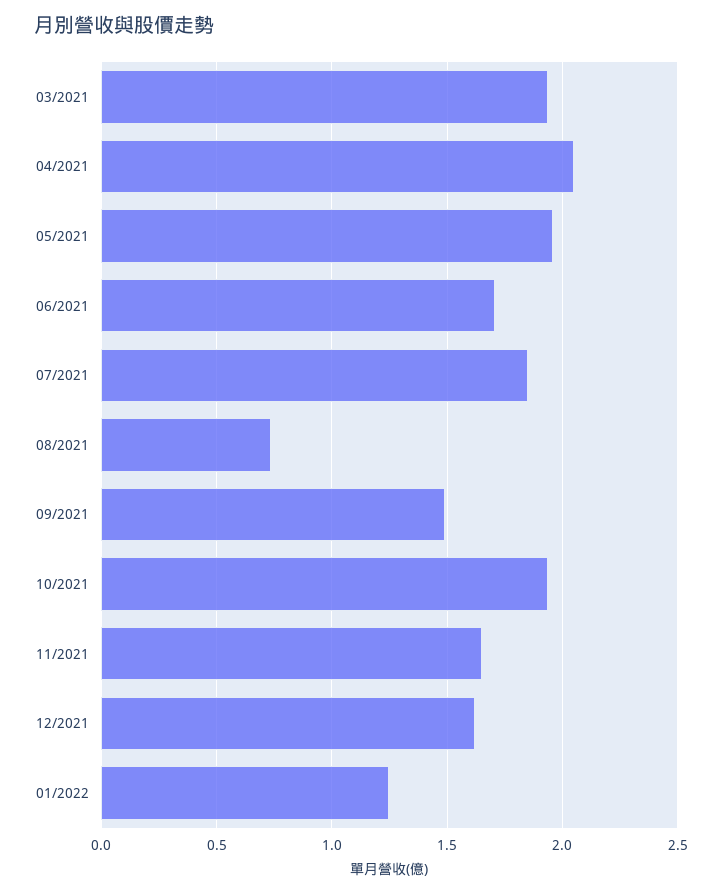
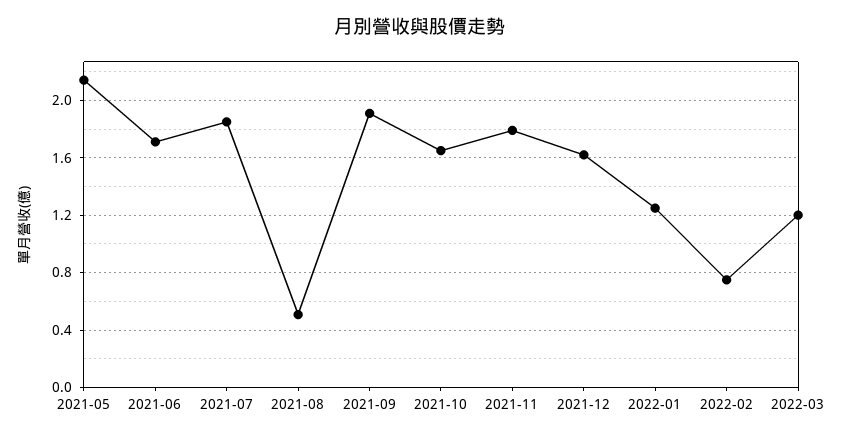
03/2021: 1.95 -> none
04/2021: 2.05 -> none
05/2021: 1.95 -> 2.15
08/2021: 0.75 -> 0.5
09/2021: 1.5 -> 1.9
10/2021: 1.95 -> 1.65
11/2021: 1.65 -> 1.8
2022-02: none -> 0.75
2022-03: none -> 1.2

